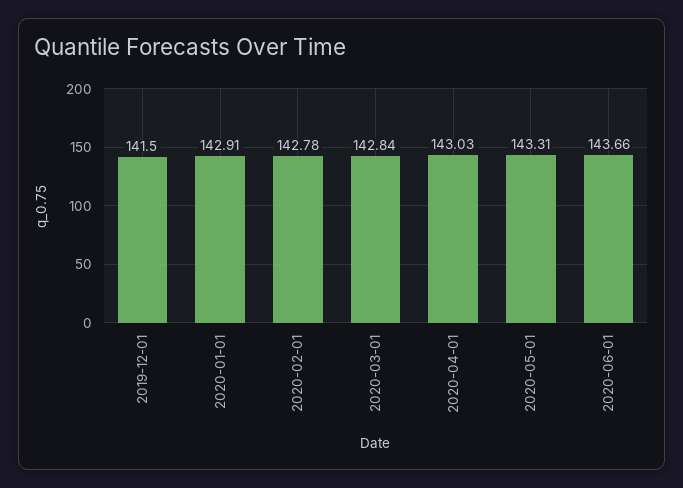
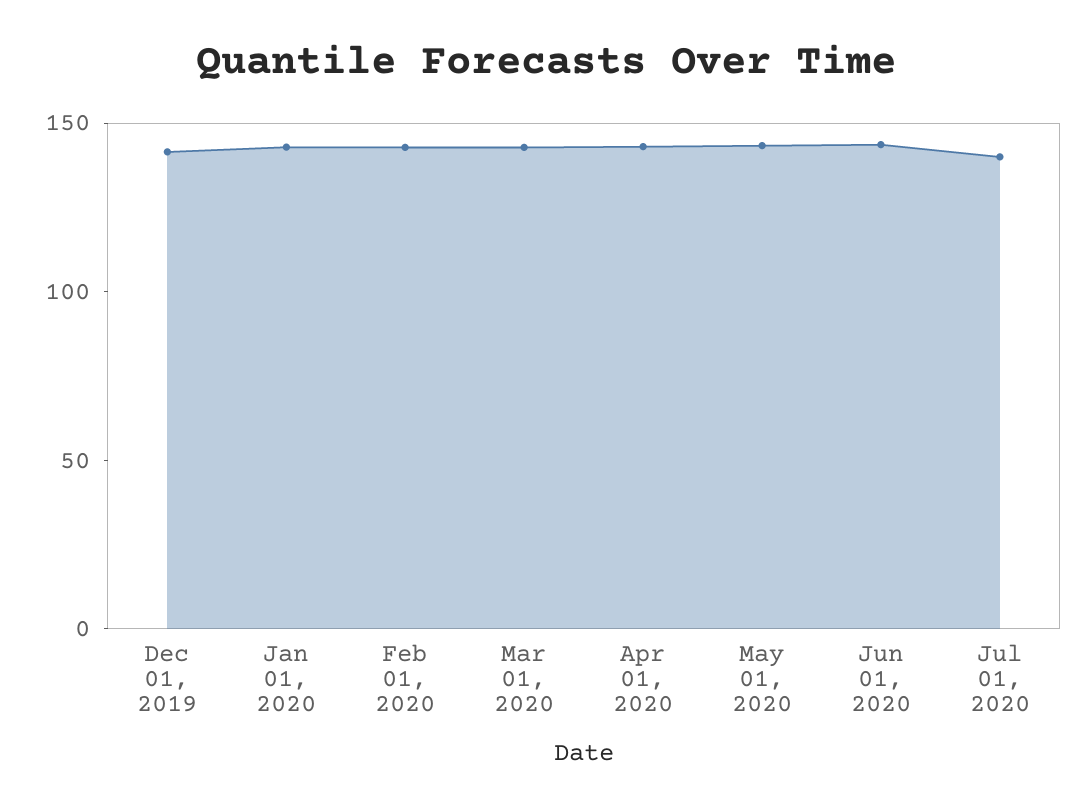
Jul 01, 2020: none -> 140

